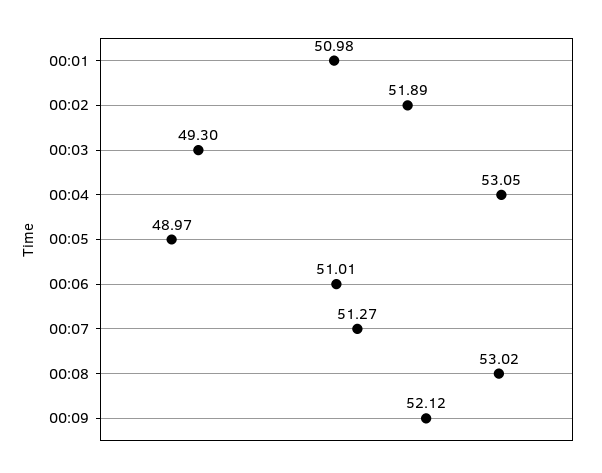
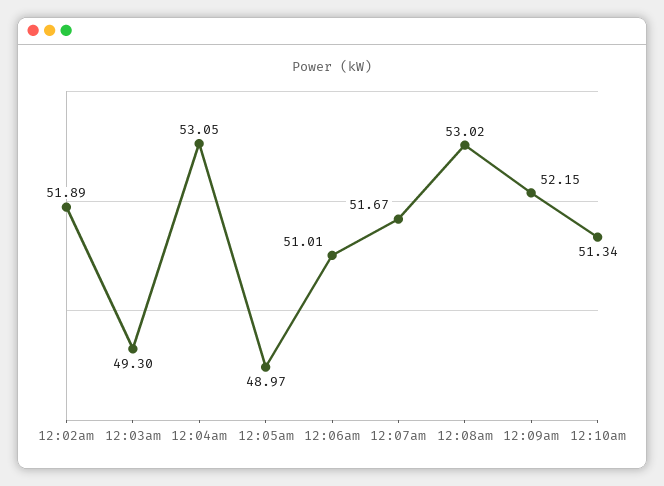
00:01: 50.98 -> none
00:07: 51.27 -> 51.67
00:09: 52.12 -> 52.15
12:10am: none -> 51.34

